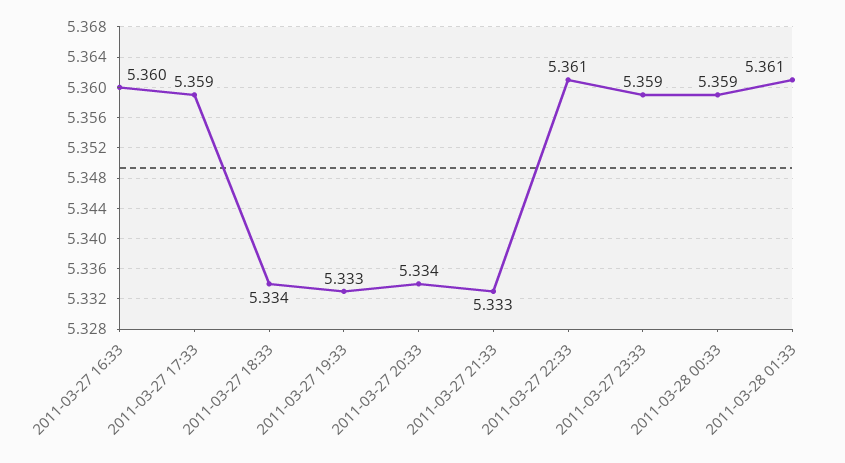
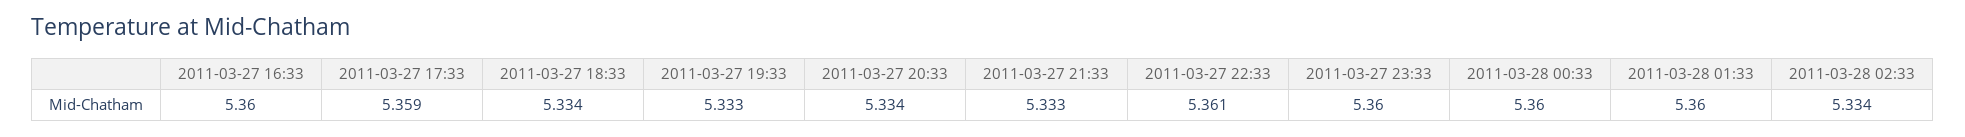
2011-03-27 23:33: 5.359 -> 5.36
2011-03-28 00:33: 5.359 -> 5.36
2011-03-28 01:33: 5.361 -> 5.36
2011-03-28 02:33: none -> 5.334

